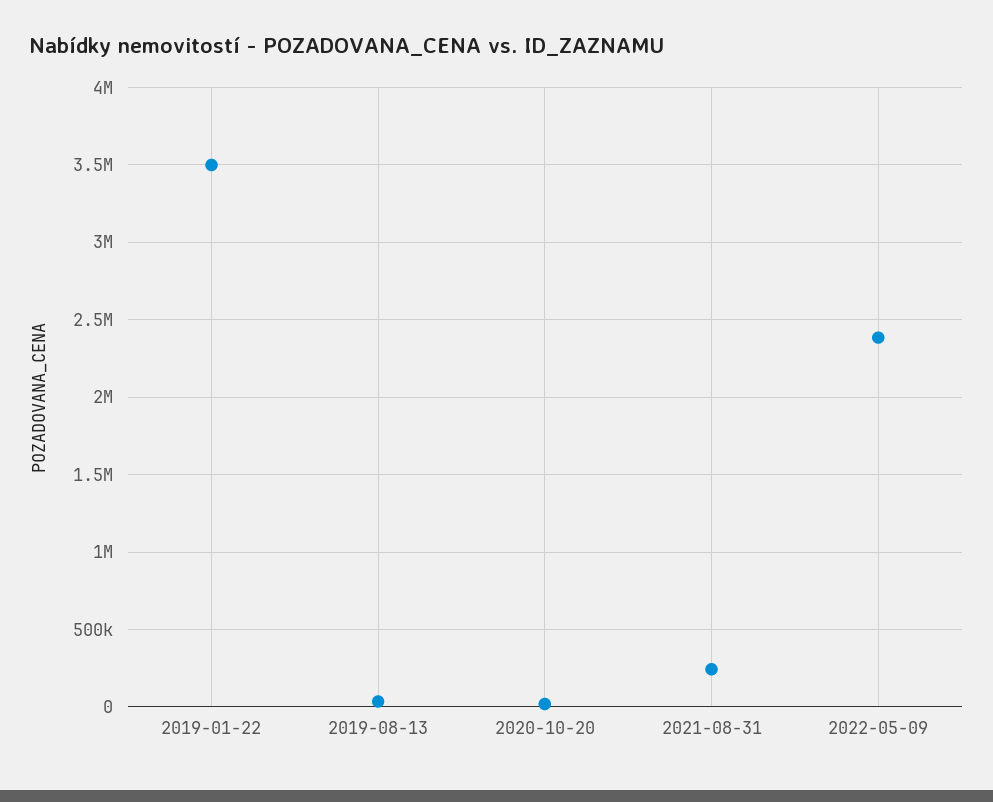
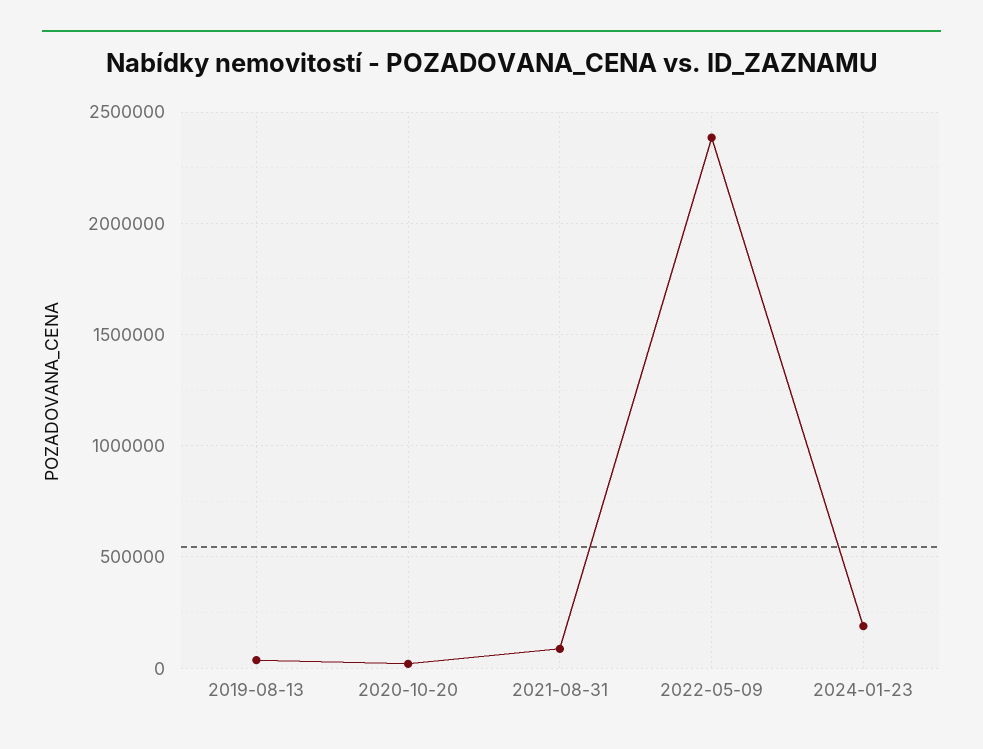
2019-01-22: 3500000 -> none
2021-08-31: 250000 -> 100000
2024-01-23: none -> 200000

